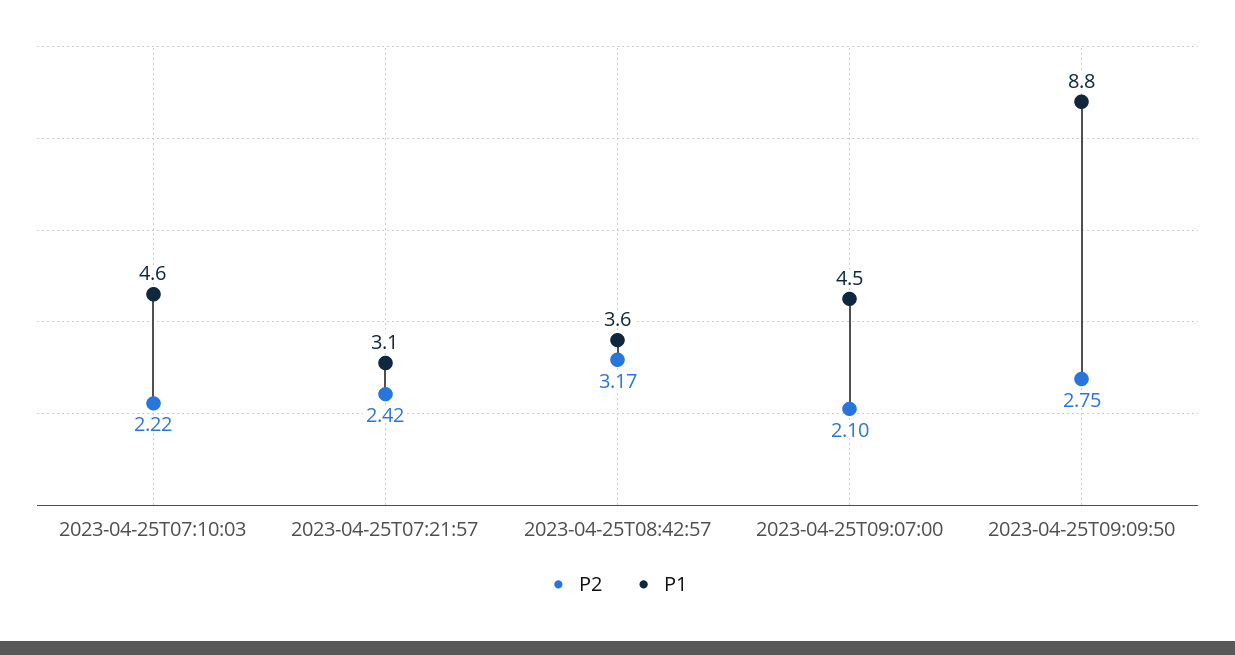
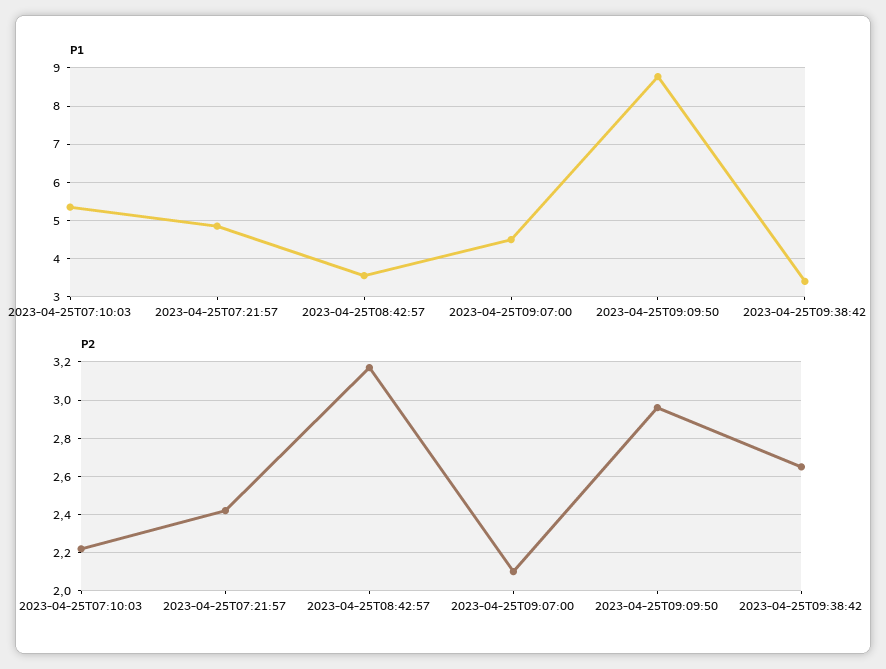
P1, 2023-04-25T07:10:03: 4.6 -> 5.4
P1, 2023-04-25T07:21:57: 3.1 -> 4.8
P2, 2023-04-25T09:09:50: 2.75 -> 2.95
P1, 2023-04-25T09:38:42: none -> 3.4
P2, 2023-04-25T09:38:42: none -> 2.65

